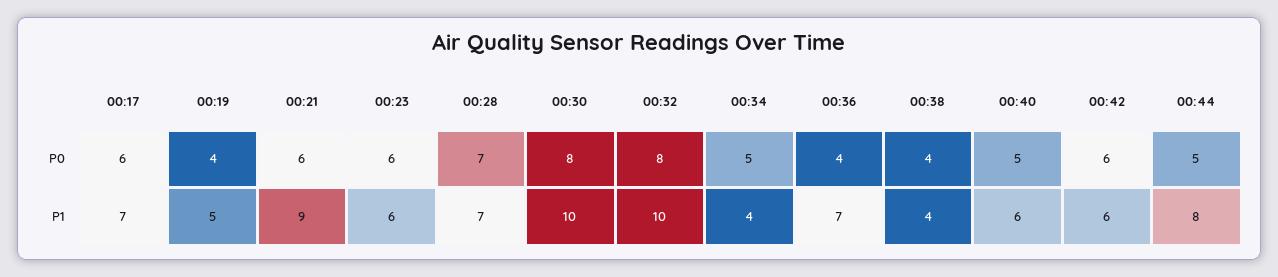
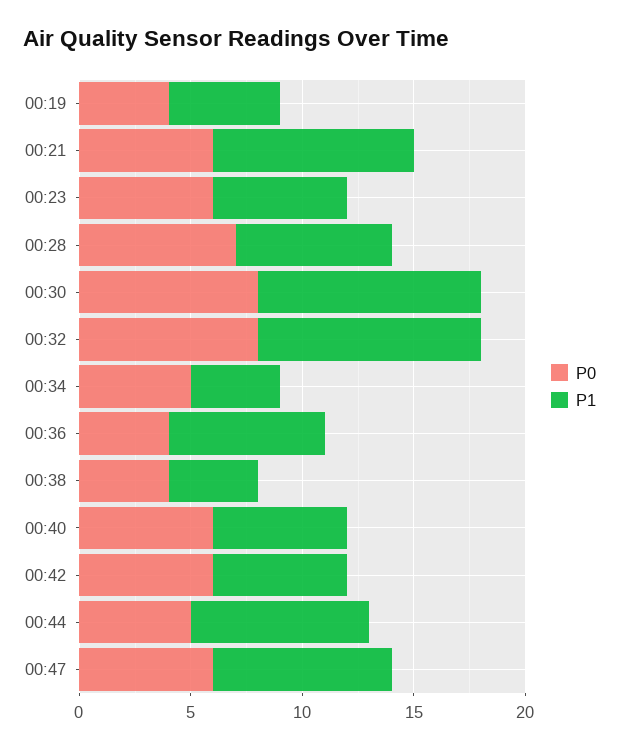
P0, 00:17: 6 -> none
P0, 00:40: 5 -> 6
P1, 00:17: 7 -> none
P0, 00:47: none -> 6
P1, 00:47: none -> 8

